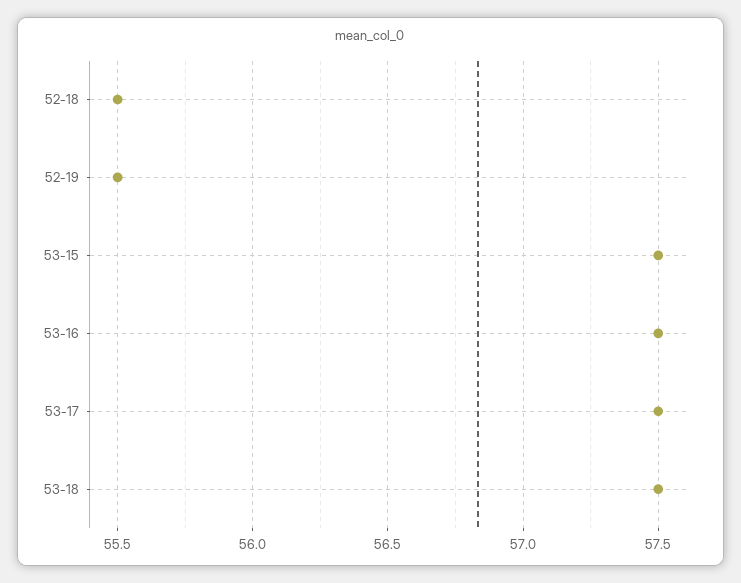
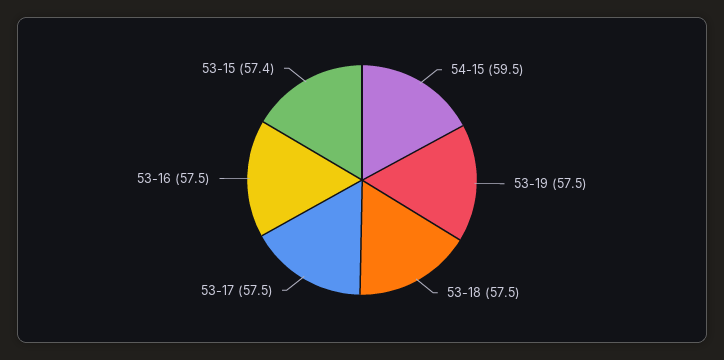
52-18: 55.5 -> none
52-19: 55.5 -> none
53-15: 57.5 -> 57.4
54-15: none -> 59.5
53-19: none -> 57.5

